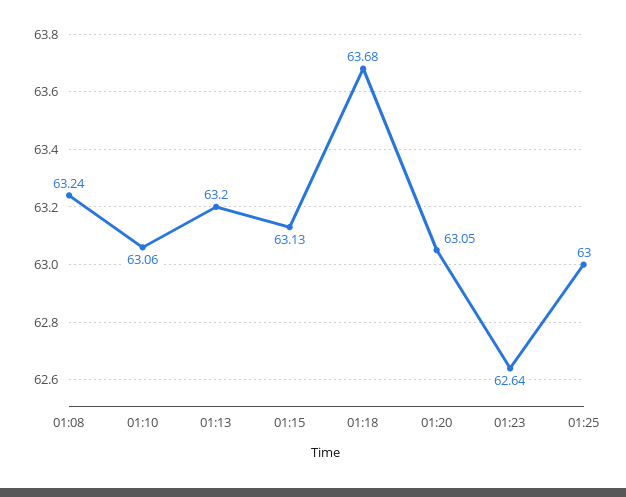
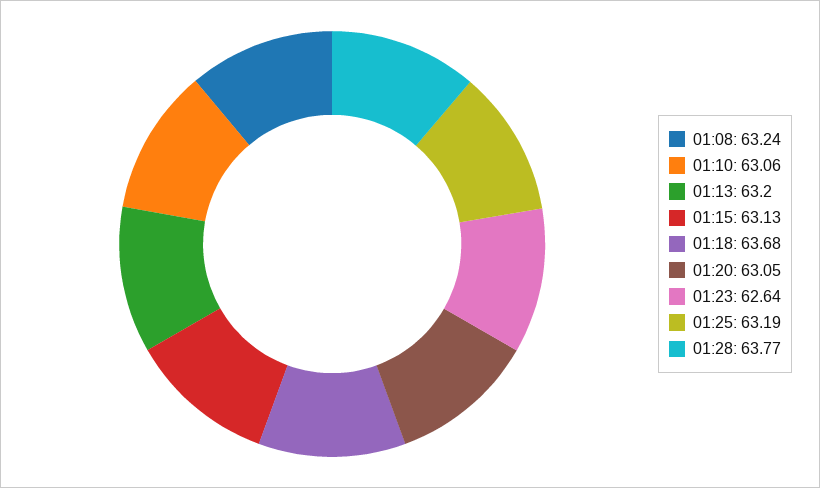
01:25: 63 -> 63.19
01:28: none -> 63.77

